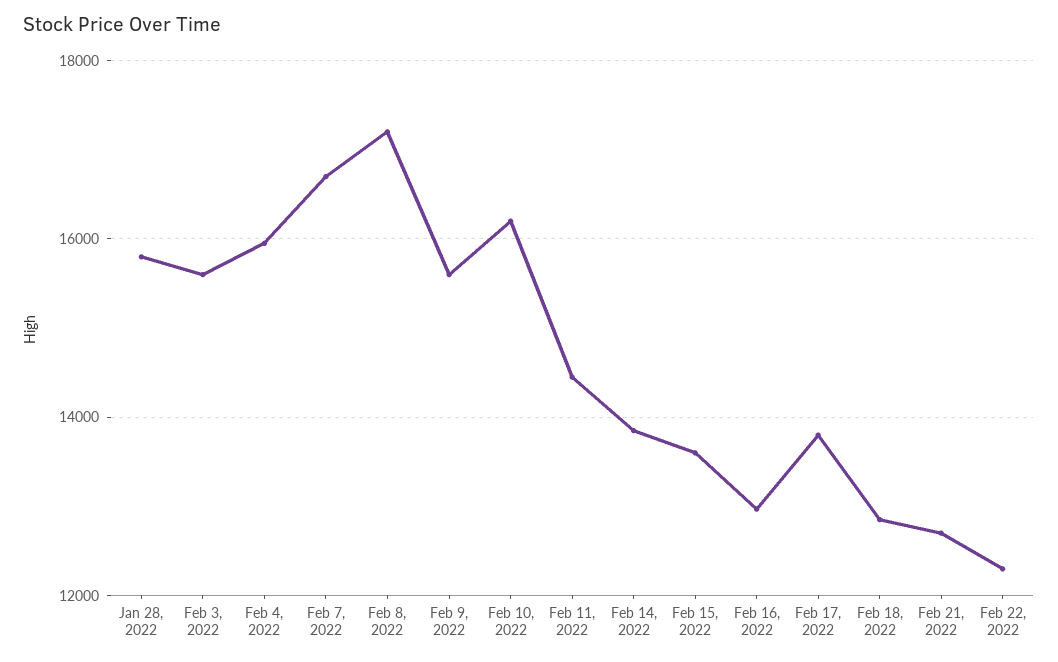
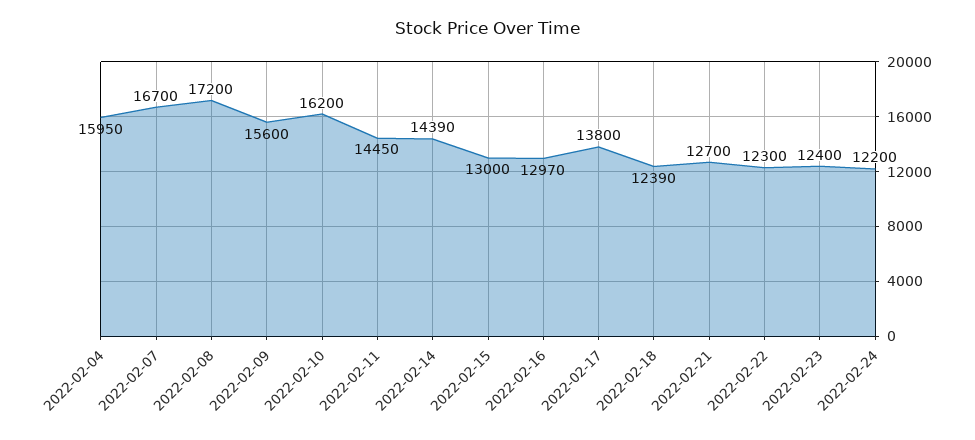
Jan 28, 2022: 15800 -> none
Feb 3, 2022: 15600 -> none
Feb 14, 2022: 13800 -> 14390
Feb 15, 2022: 13600 -> 13000
Feb 18, 2022: 12800 -> 12390
2022-02-23: none -> 12400
2022-02-24: none -> 12200

